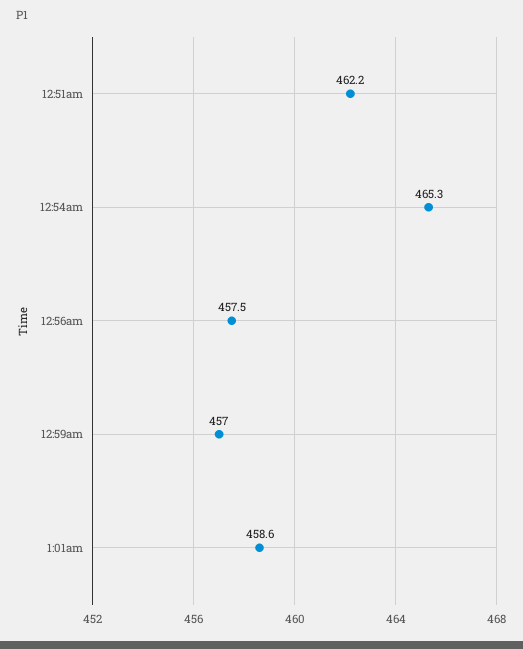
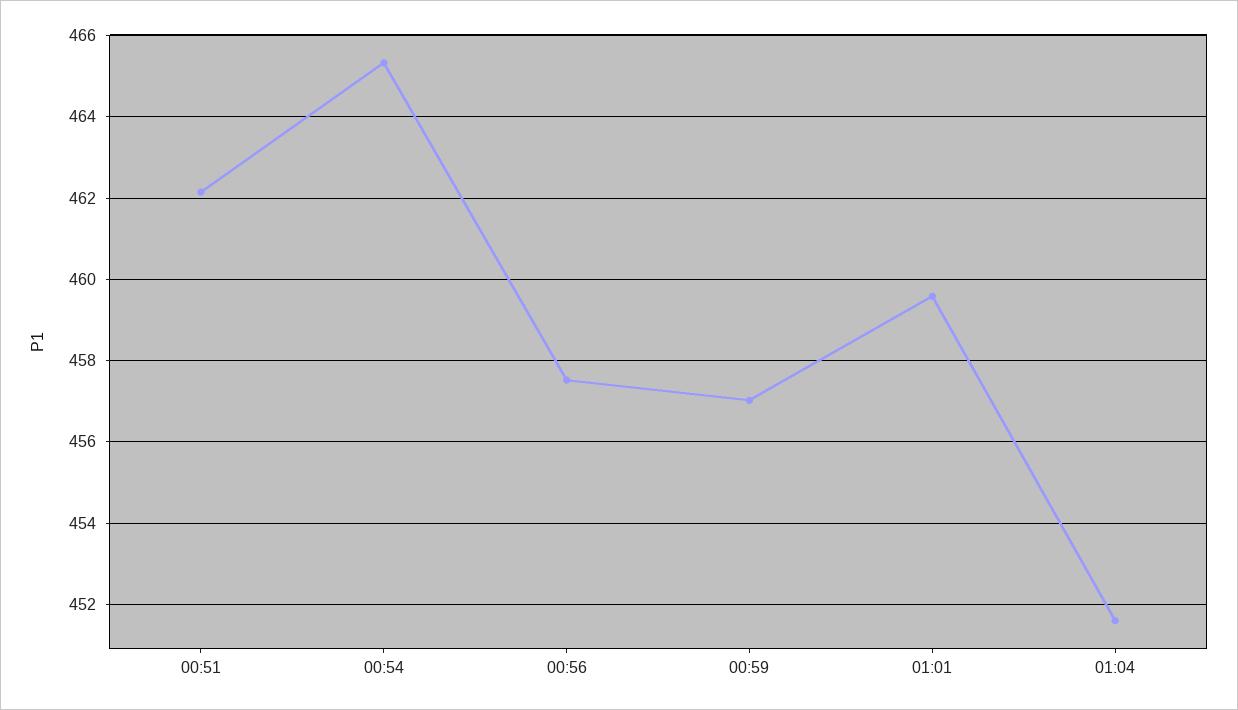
1:01am: 458.6 -> 459.6
01:04: none -> 451.6

